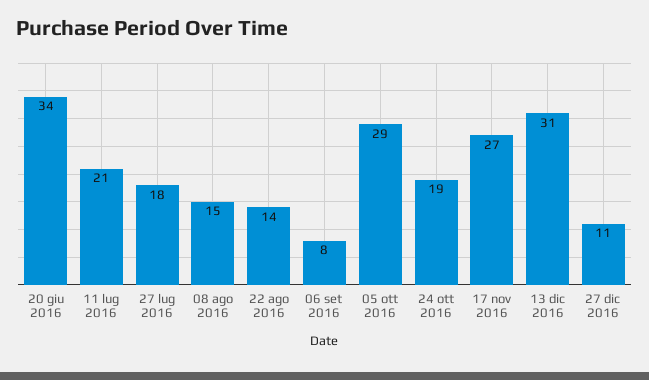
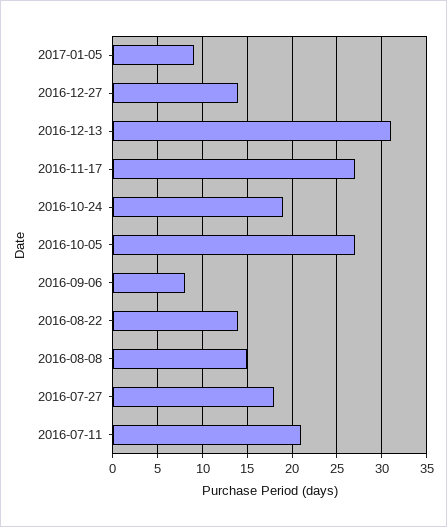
20 giu 2016: 34 -> none
05 ott 2016: 29 -> 27
27 dic 2016: 11 -> 14
2017-01-05: none -> 9

